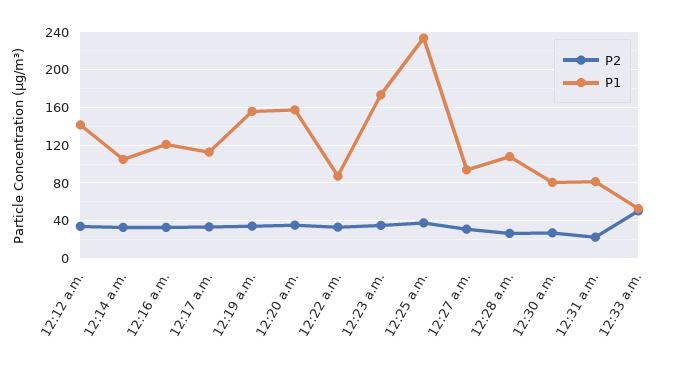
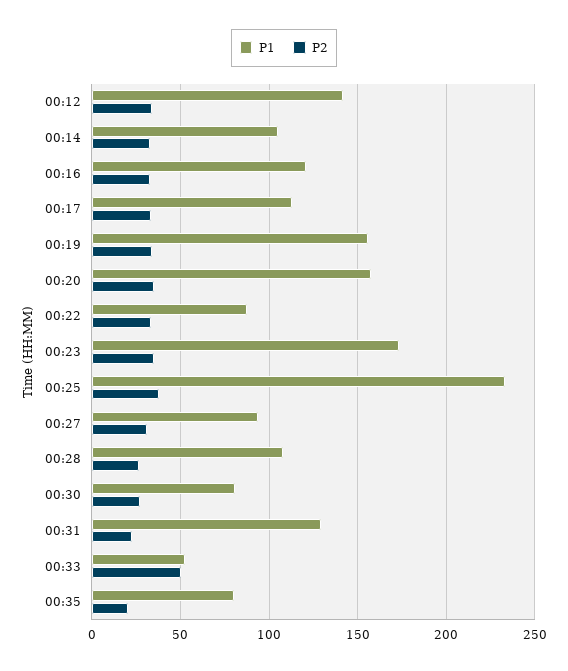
P1, 12:31 a.m.: 80 -> 130
P1, 00:35: none -> 80
P2, 00:35: none -> 20

